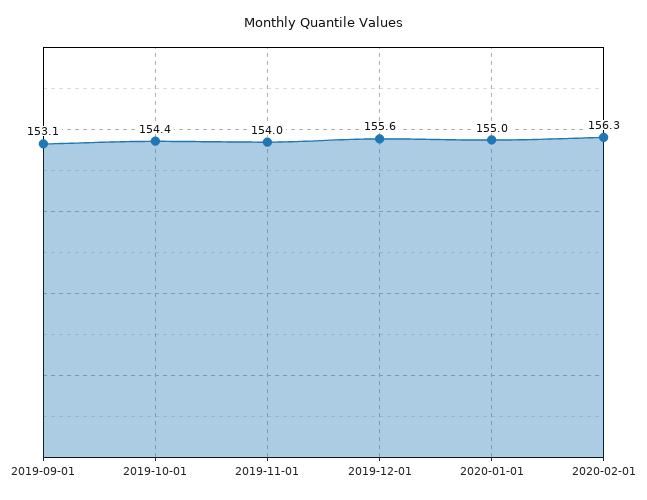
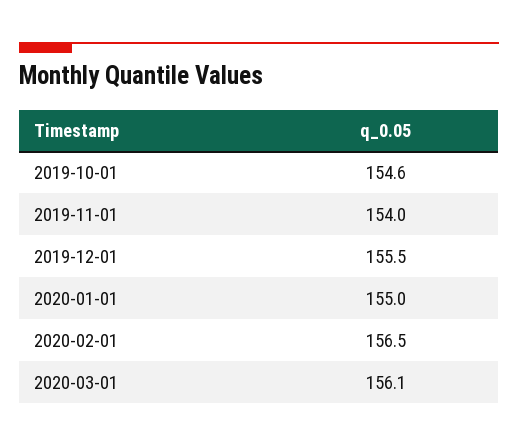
2019-09-01: 153.1 -> none
2019-10-01: 154.4 -> 154.6
2019-12-01: 155.6 -> 155.5
2020-02-01: 156.3 -> 156.5
2020-03-01: none -> 156.1

